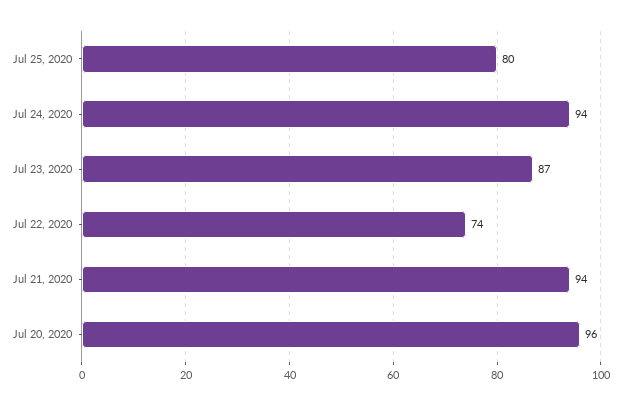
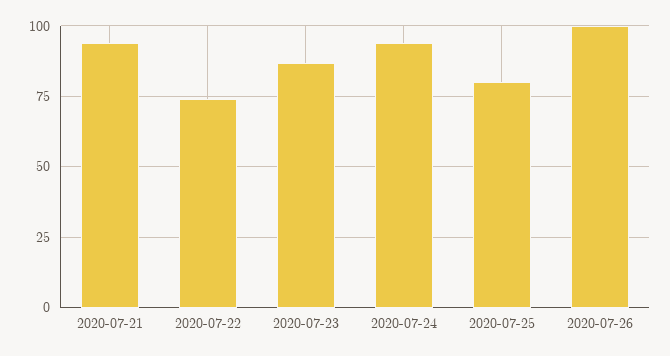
Jul 20, 2020: 96 -> none
2020-07-26: none -> 100

